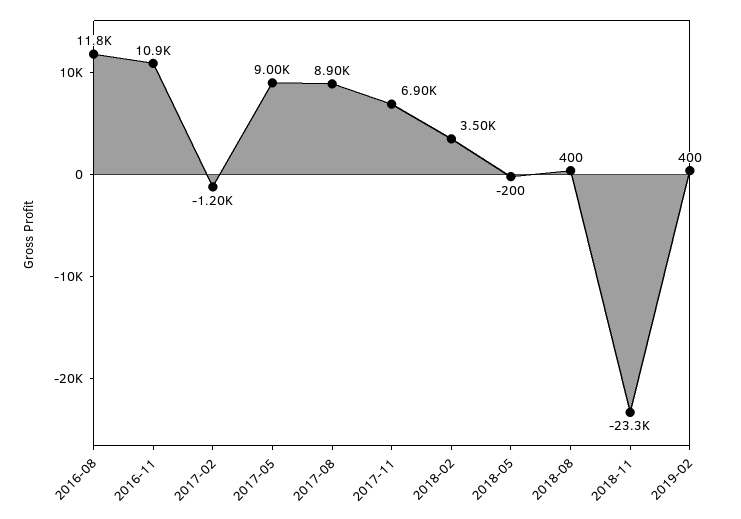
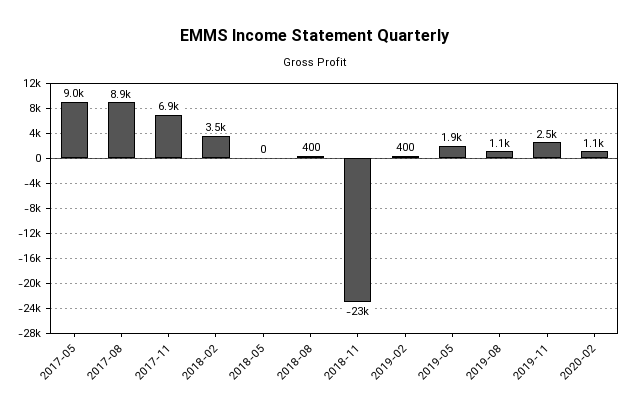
2016-08: 11800 -> none
2016-11: 10900 -> none
2017-02: -1200 -> none
2018-05: -200 -> 0
2019-05: none -> 1900
2019-08: none -> 1100
2019-11: none -> 2500
2020-02: none -> 1100

